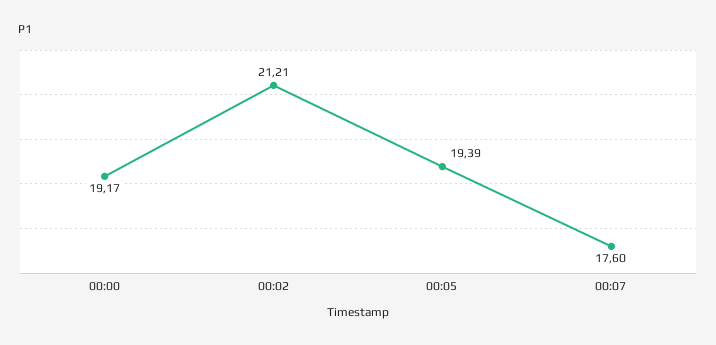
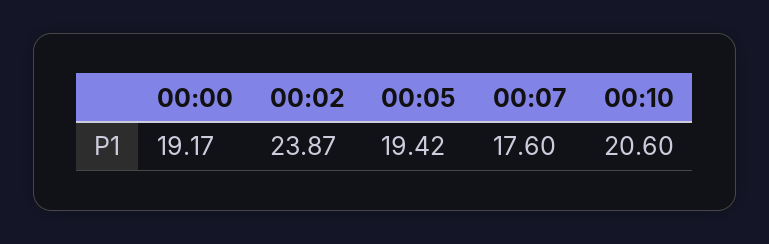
00:02: 21.21 -> 23.87
00:05: 19.39 -> 19.42
00:10: none -> 20.6

